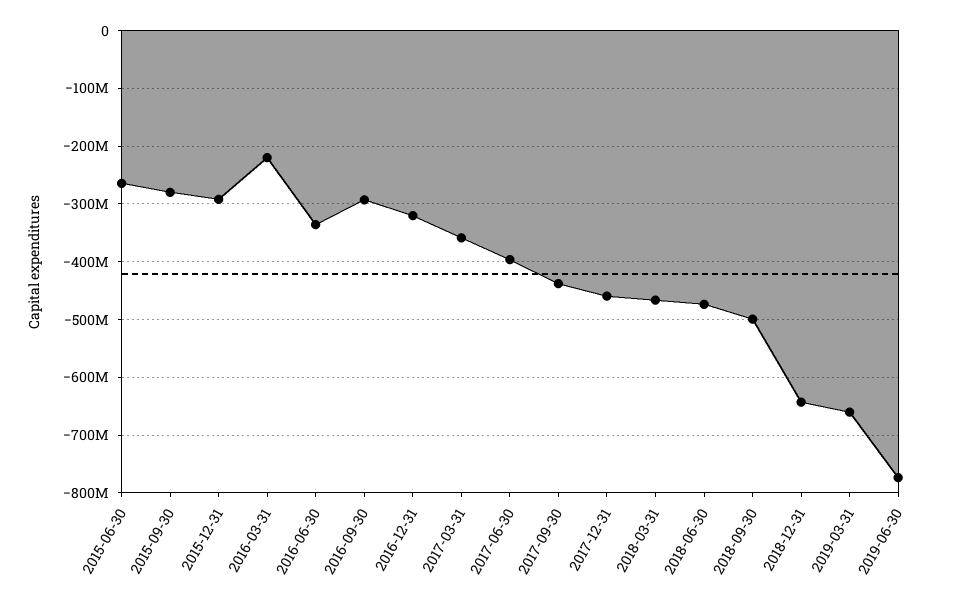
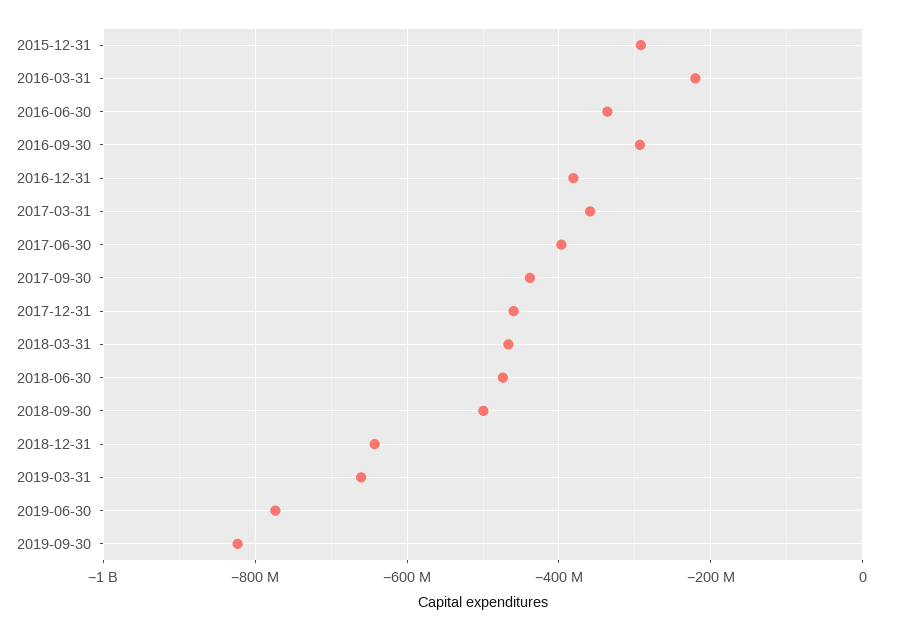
2015-06-30: -260000000 -> none
2015-09-30: -280000000 -> none
2016-12-31: -320000000 -> -380000000
2019-09-30: none -> -820000000

